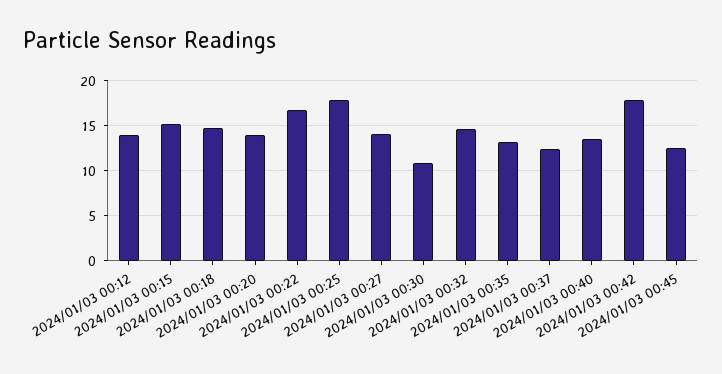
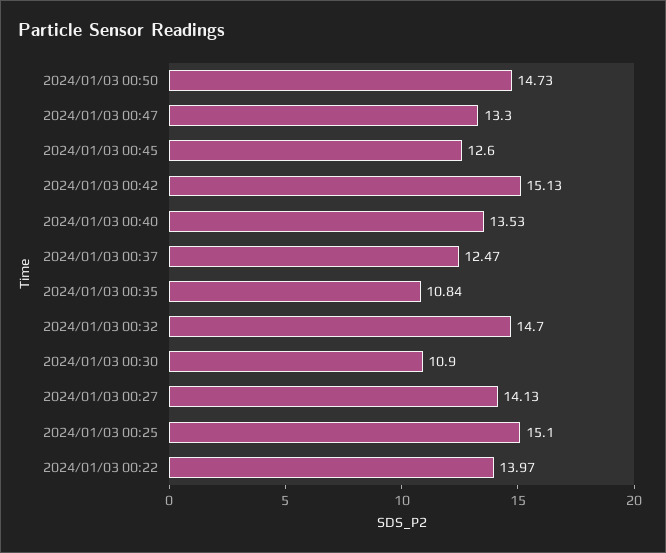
2024/01/03 00:12: 14 -> none
2024/01/03 00:15: 15 -> none
2024/01/03 00:18: 15 -> none
2024/01/03 00:20: 14 -> none
2024/01/03 00:22: 17 -> 13.97
2024/01/03 00:25: 18 -> 15.1
2024/01/03 00:35: 13 -> 10.84
2024/01/03 00:42: 18 -> 15.13
2024/01/03 00:50: none -> 14.73
2024/01/03 00:47: none -> 13.3

